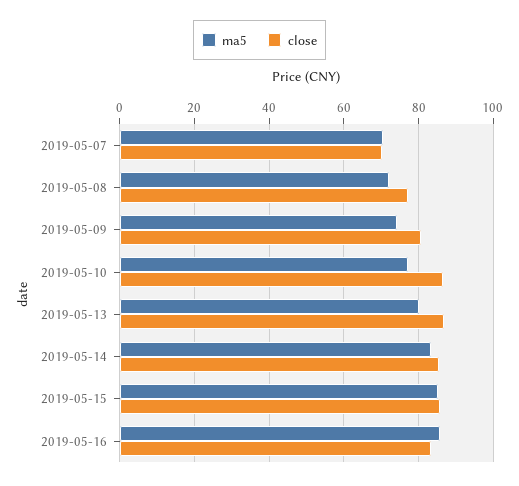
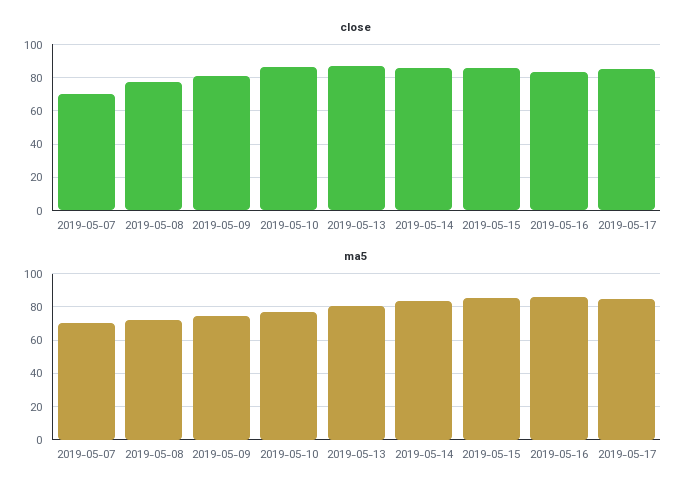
close, 2019-05-17: none -> 85
ma5, 2019-05-17: none -> 85

